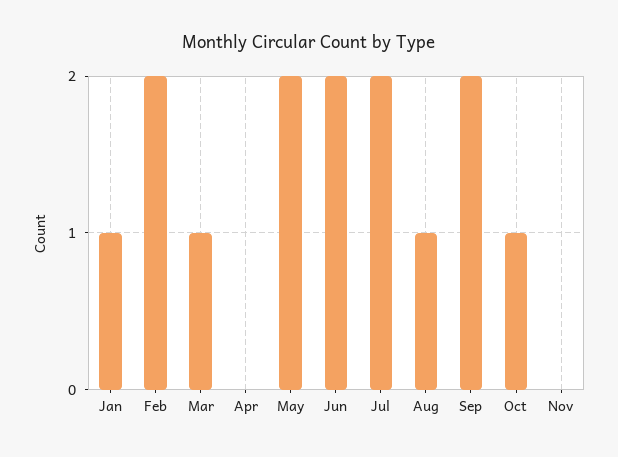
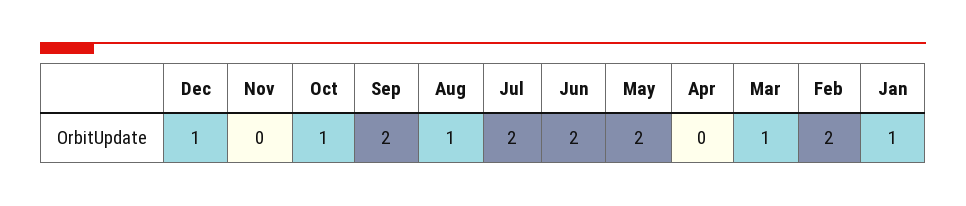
Dec: none -> 1

